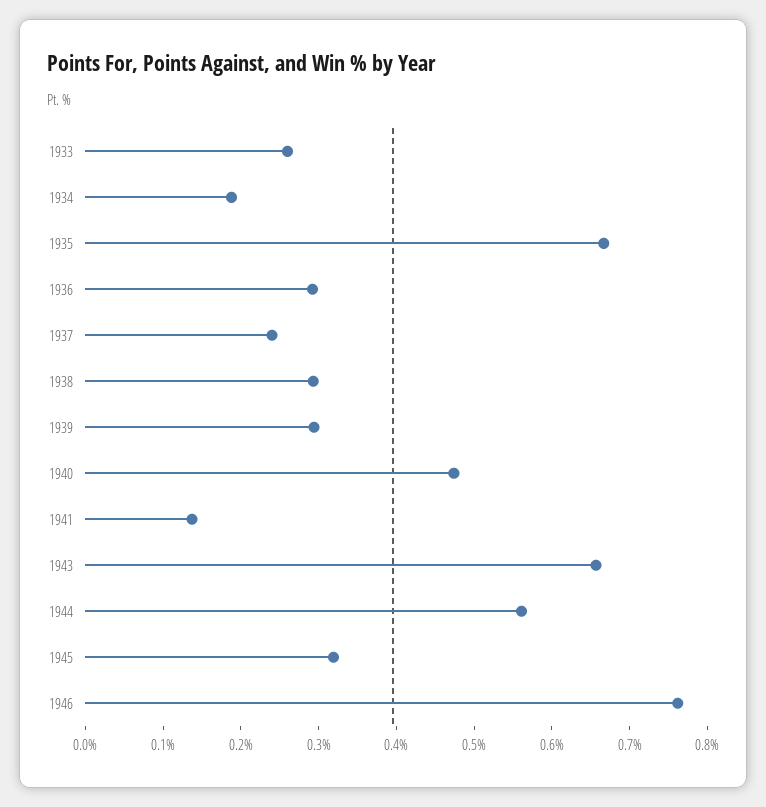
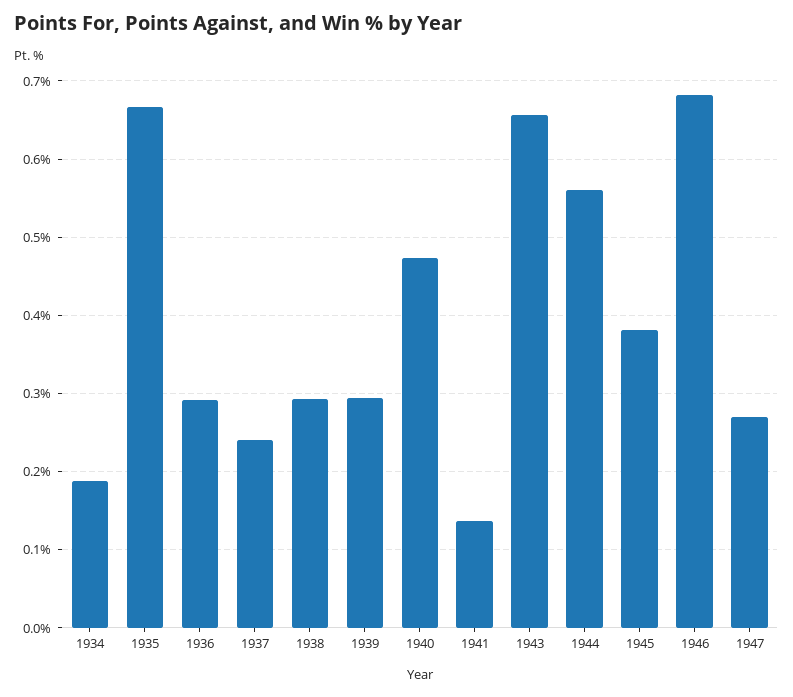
1933: 0.26 -> none
1945: 0.32 -> 0.38
1946: 0.76 -> 0.68
1947: none -> 0.27

